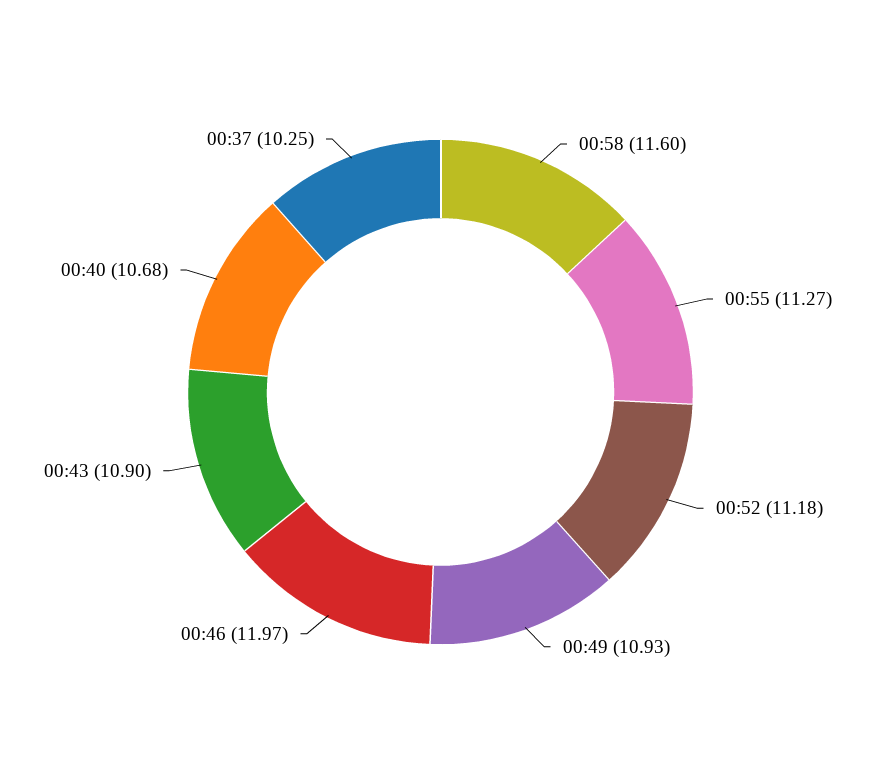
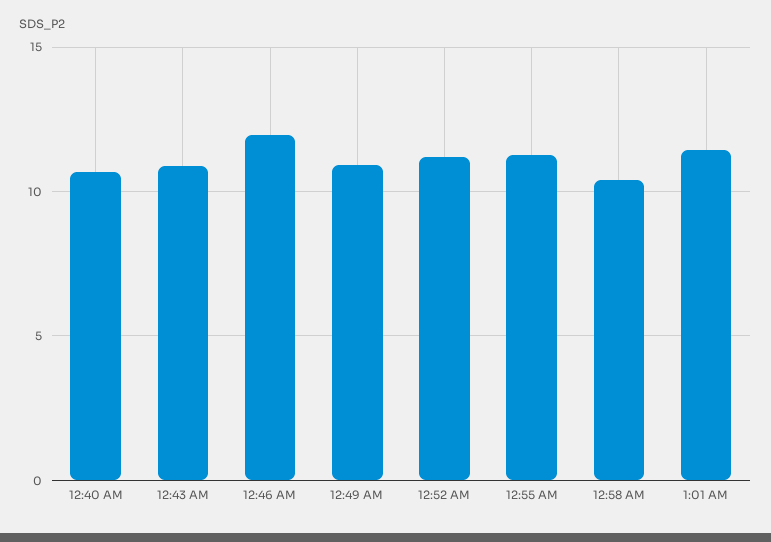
00:58: 11.6 -> 10.5
00:37: 10.25 -> none
1:01 AM: none -> 11.5

